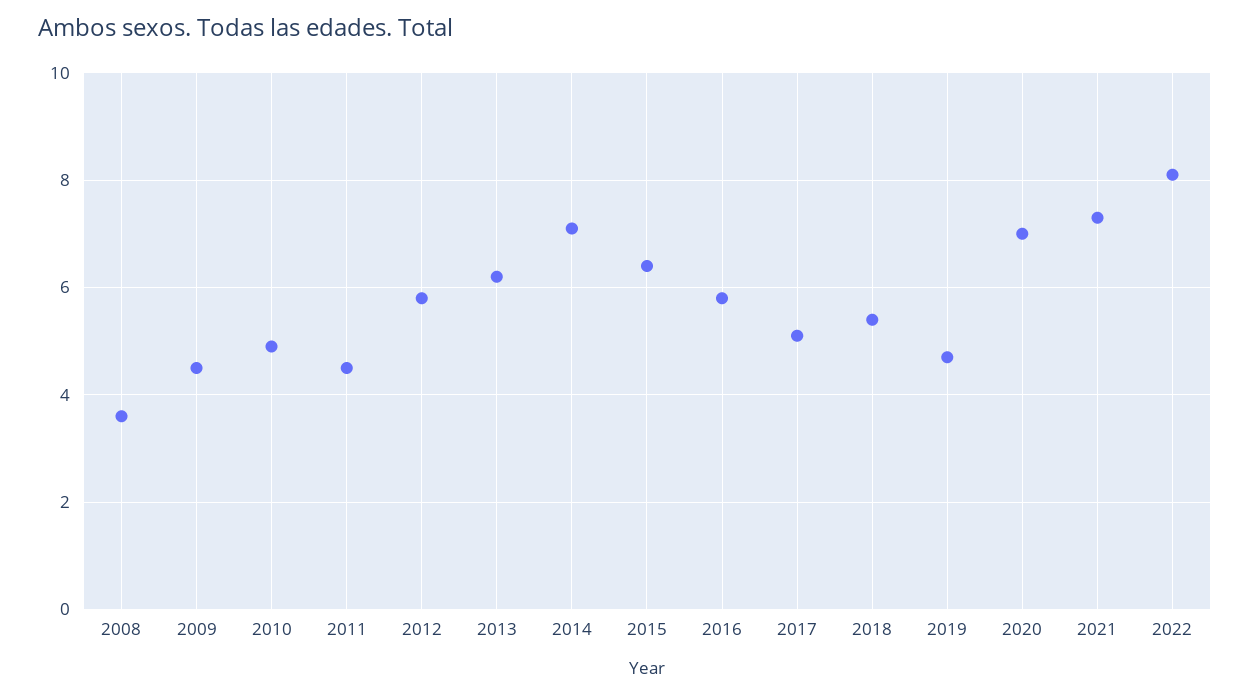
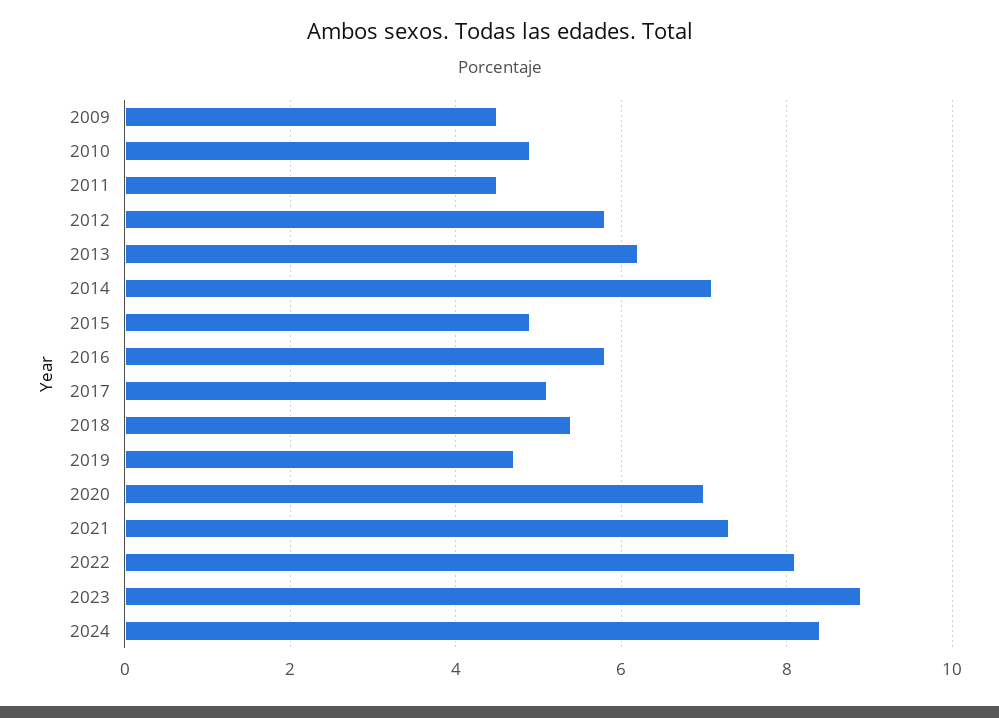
2008: 3.5 -> none
2015: 6.5 -> 5
2023: none -> 9
2024: none -> 8.5

